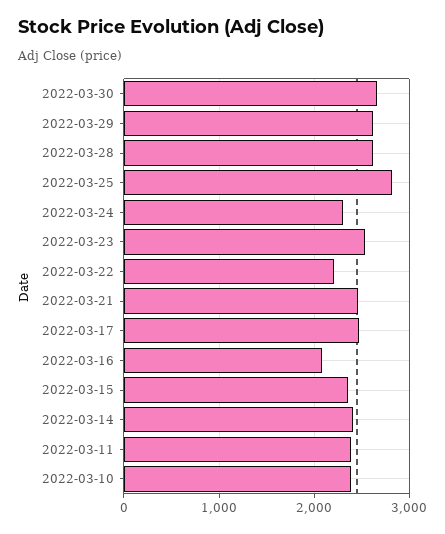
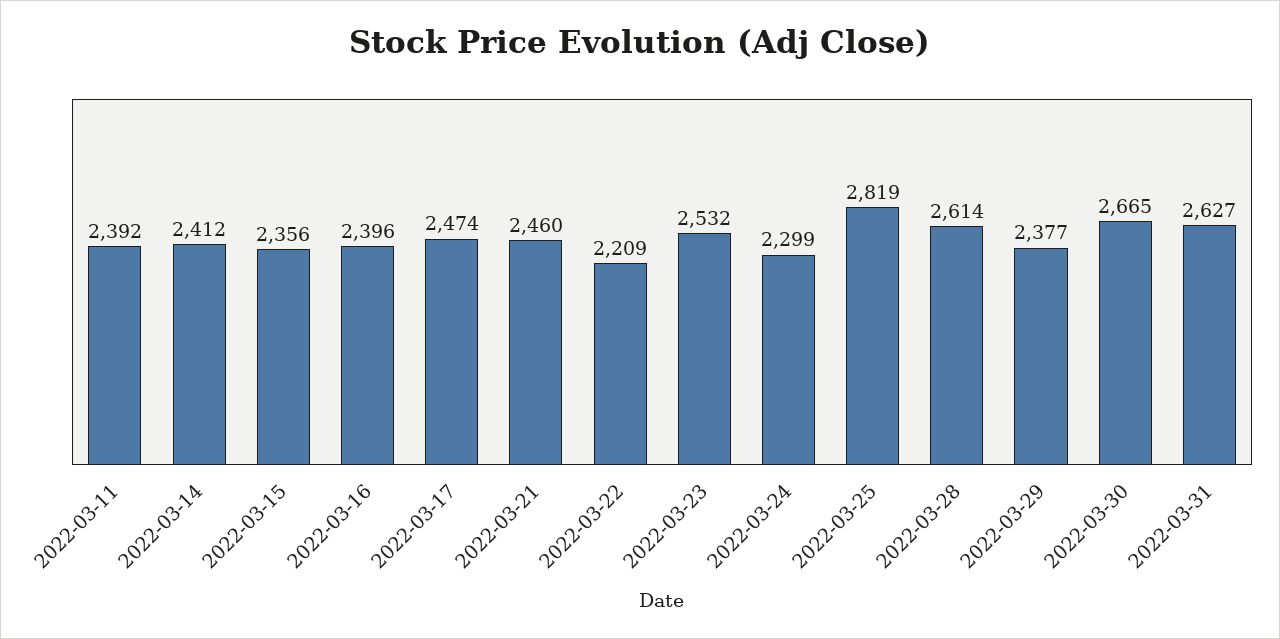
2022-03-29: 2600 -> 2377
2022-03-16: 2100 -> 2396
2022-03-10: 2400 -> none
2022-03-31: none -> 2627

